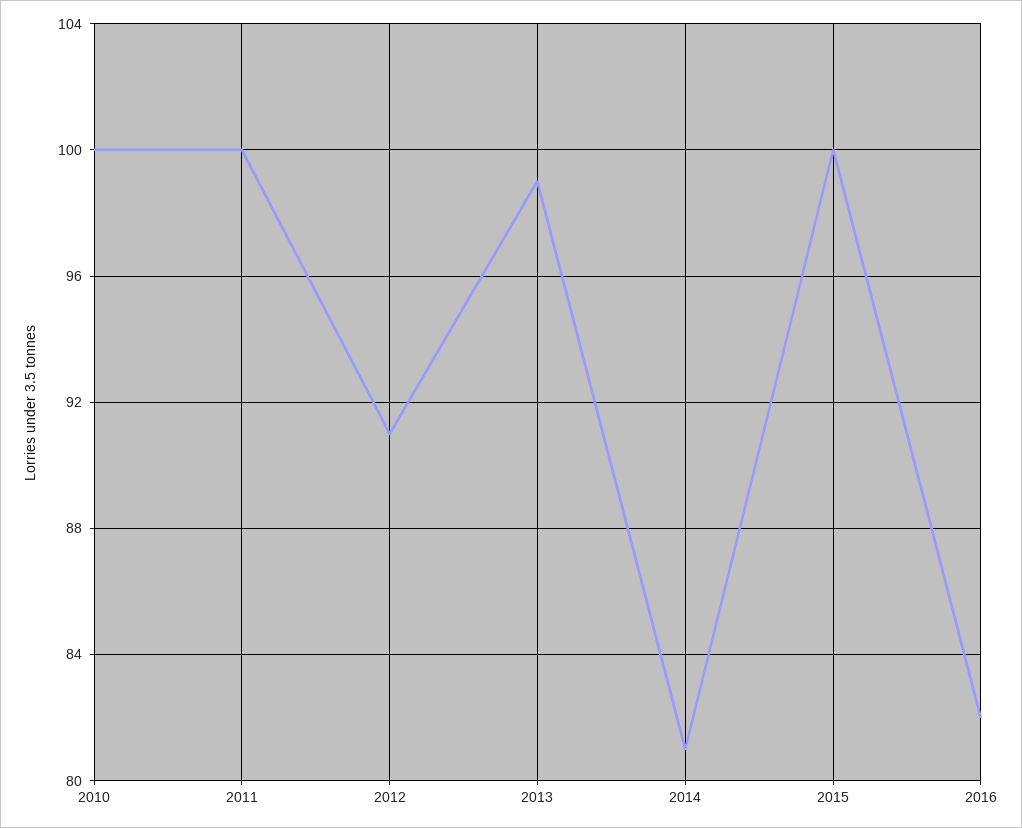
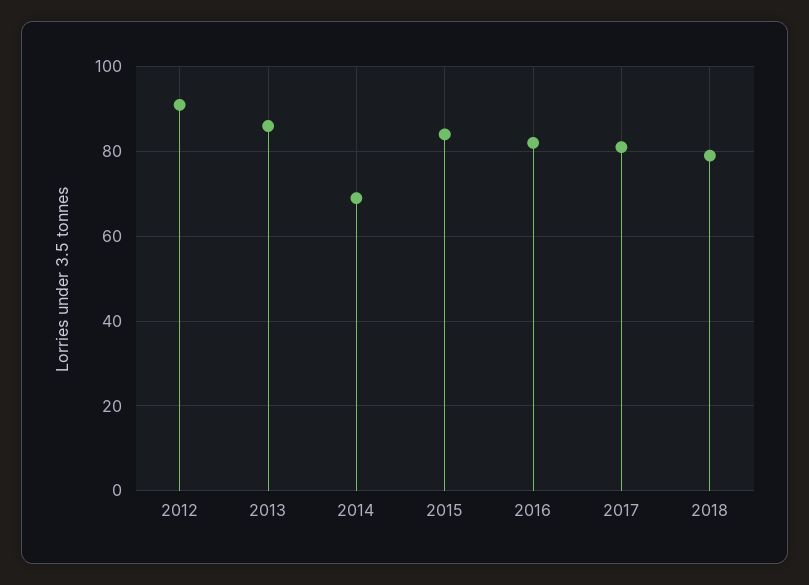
2010: 100 -> none
2011: 100 -> none
2013: 99 -> 85
2014: 81 -> 70
2015: 100 -> 85
2017: none -> 80
2018: none -> 80

